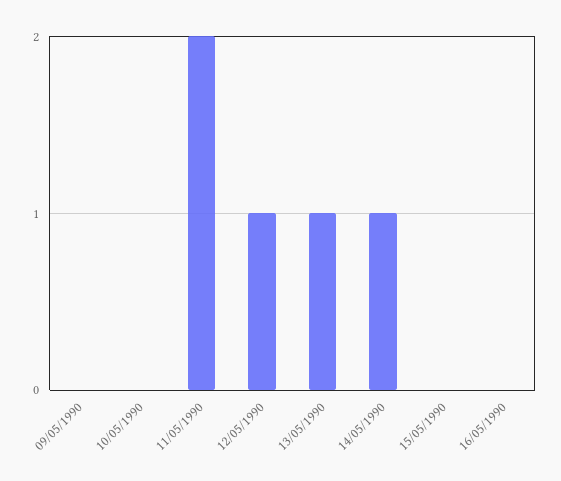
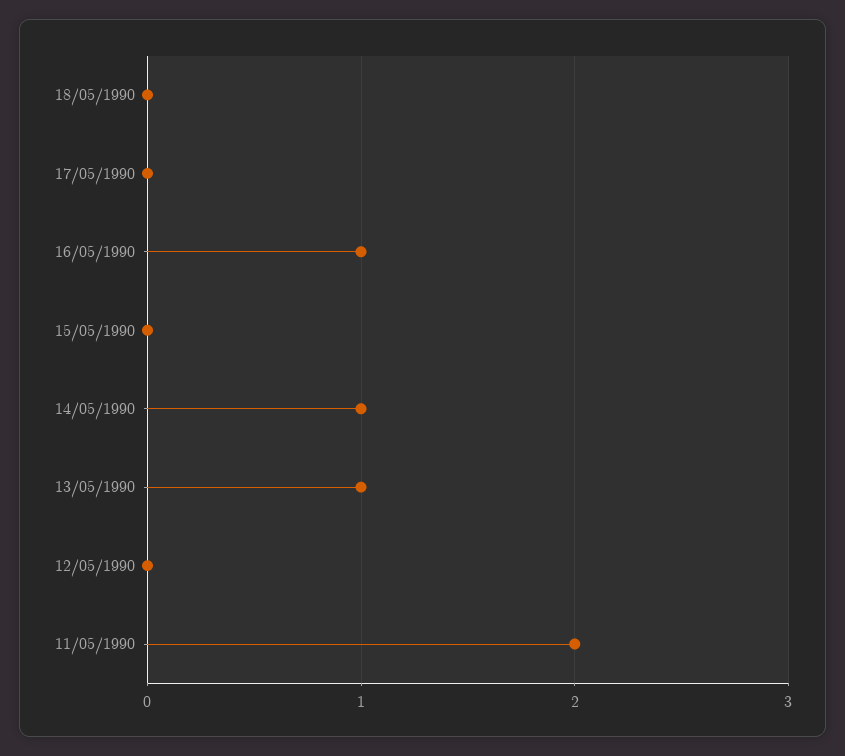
09/05/1990: 0 -> none
10/05/1990: 0 -> none
12/05/1990: 1 -> 0
16/05/1990: 0 -> 1
18/05/1990: none -> 0
17/05/1990: none -> 0

